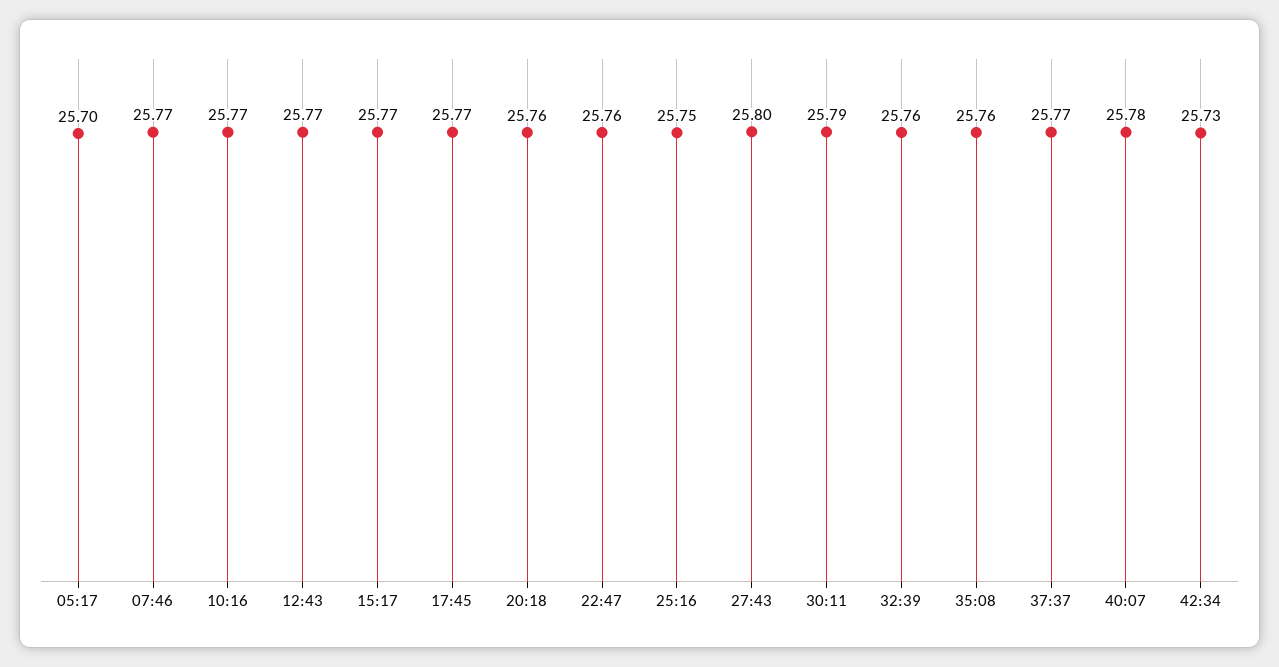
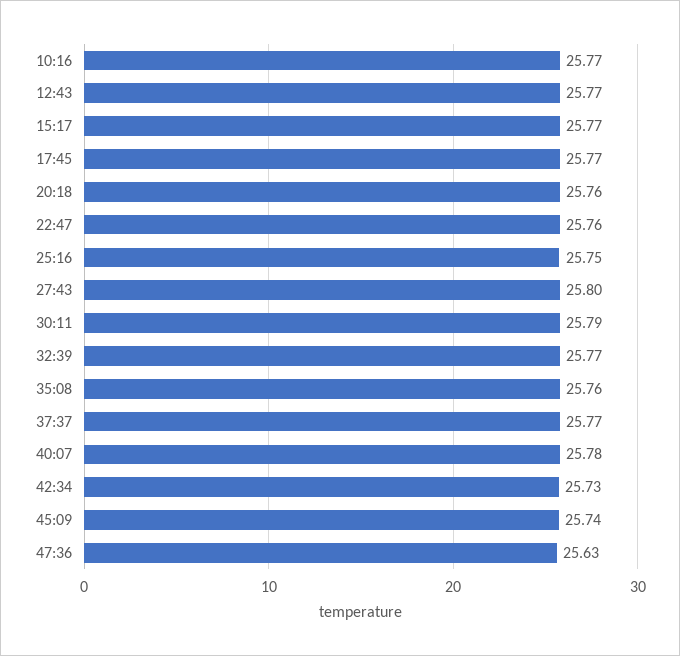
05:17: 25.7 -> none
07:46: 25.77 -> none
32:39: 25.76 -> 25.77
45:09: none -> 25.74
47:36: none -> 25.63

